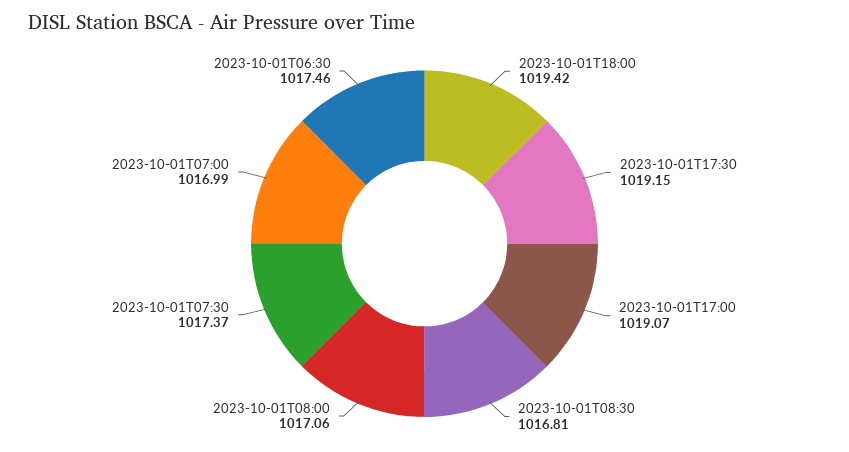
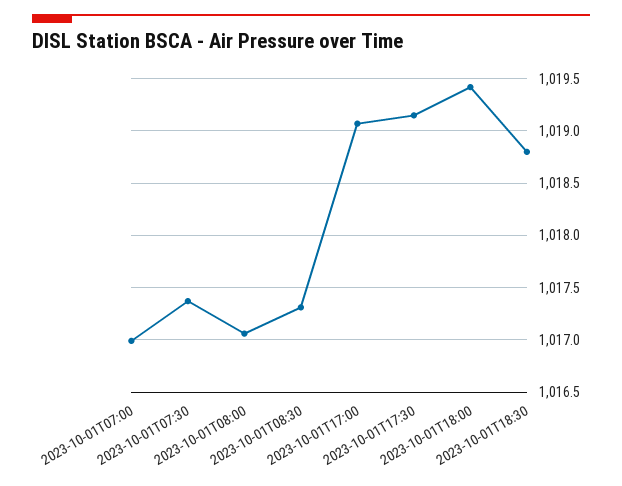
2023-10-01T08:30: 1016.81 -> 1017.3
2023-10-01T06:30: 1017.46 -> none
2023-10-01T18:30: none -> 1018.8

